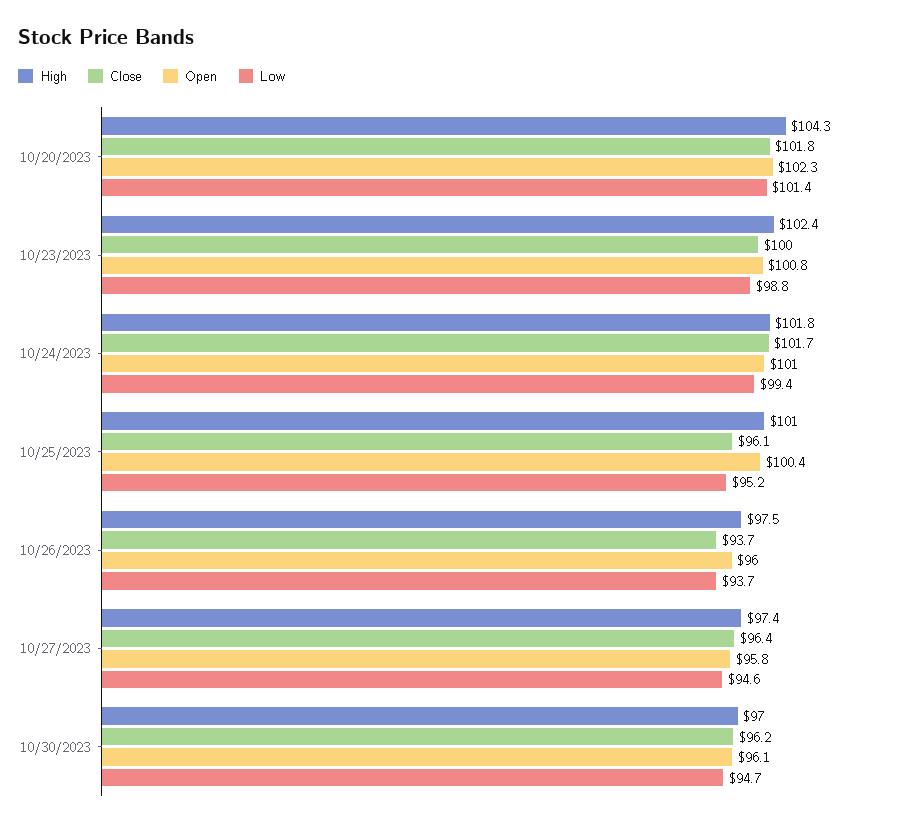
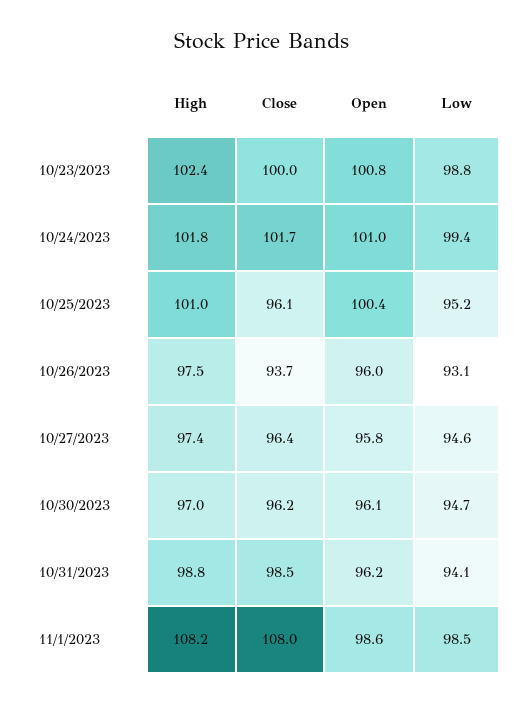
High, 10/20/2023: 104.3 -> none
Close, 10/20/2023: 101.8 -> none
Open, 10/20/2023: 102.3 -> none
Low, 10/20/2023: 101.4 -> none
Low, 10/26/2023: 93.7 -> 93.1
High, 10/31/2023: none -> 98.8
Close, 10/31/2023: none -> 98.5
Open, 10/31/2023: none -> 96.2
Low, 10/31/2023: none -> 94.1
High, 11/1/2023: none -> 108.2
Close, 11/1/2023: none -> 108
Open, 11/1/2023: none -> 98.6
Low, 11/1/2023: none -> 98.5

